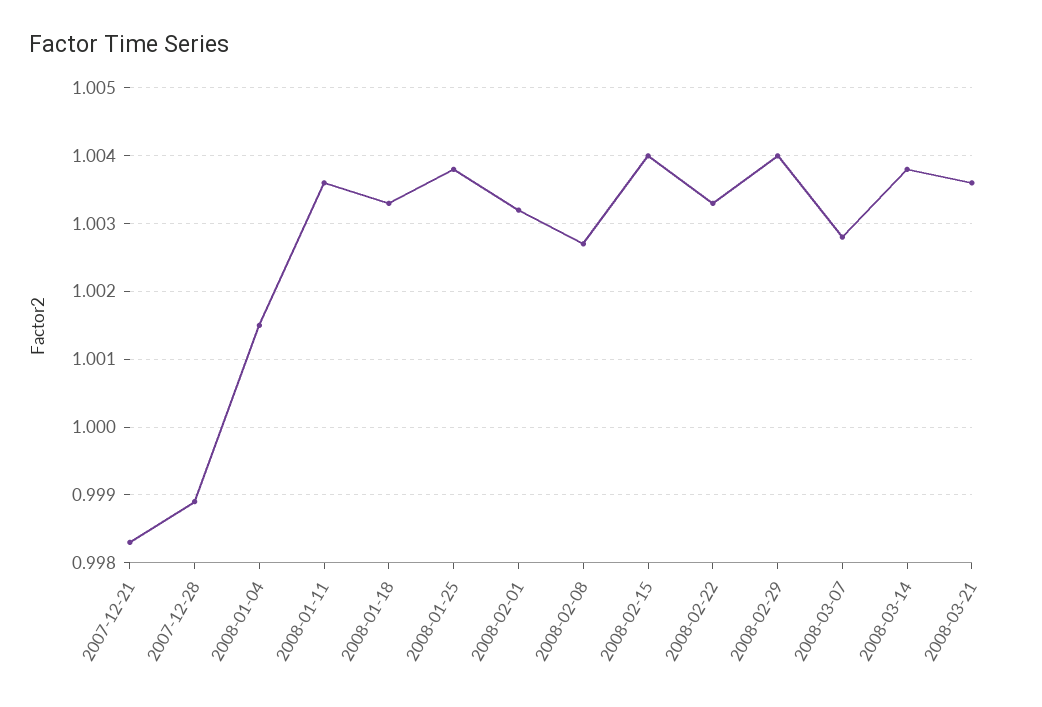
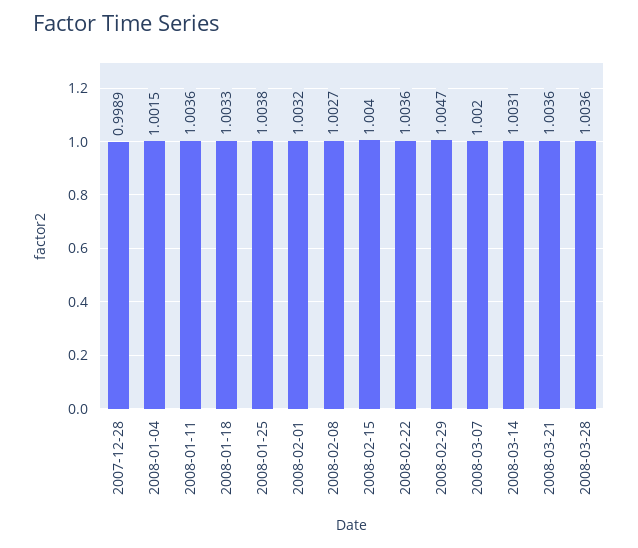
2007-12-21: 0.9983 -> none
2008-02-22: 1.0033 -> 1.0036
2008-02-29: 1.004 -> 1.0047
2008-03-07: 1.0028 -> 1.002
2008-03-14: 1.0038 -> 1.0031
2008-03-28: none -> 1.0036

